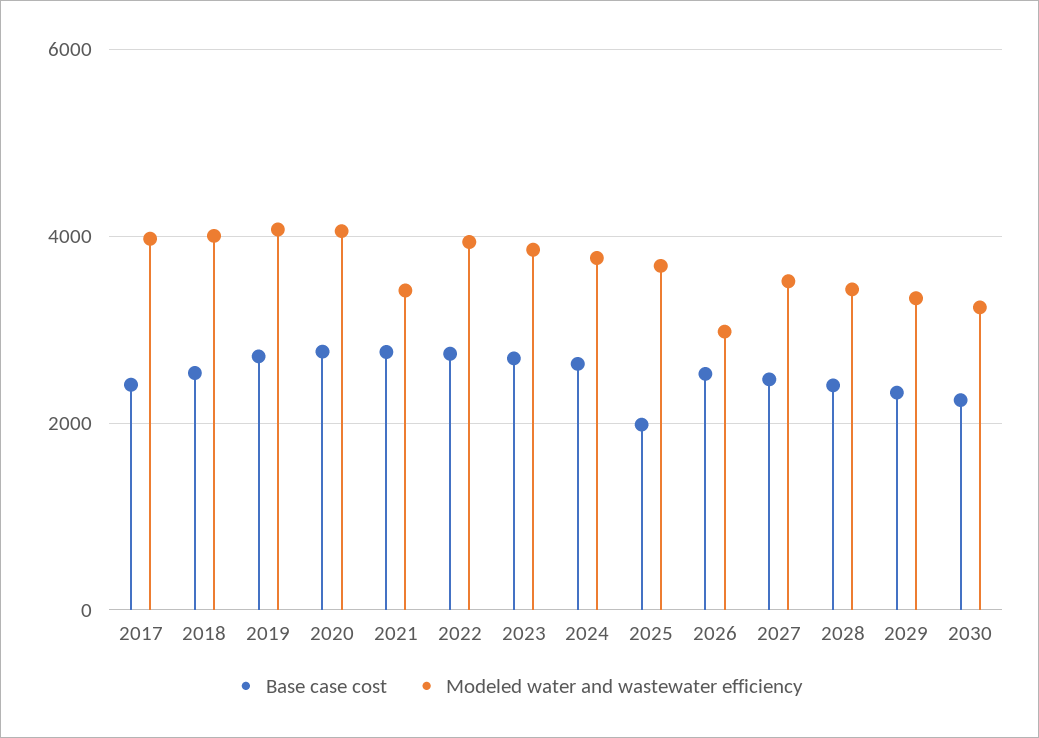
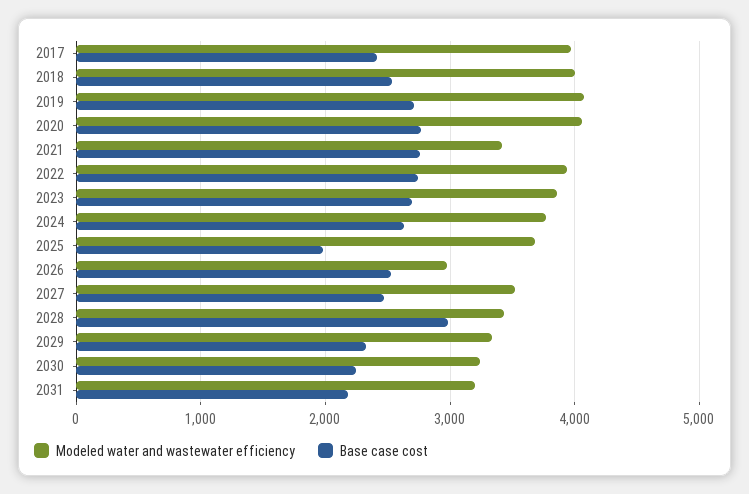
Base case cost, 2028: 2400 -> 3000
Modeled water and wastewater efficiency, 2031: none -> 3200
Base case cost, 2031: none -> 2200

